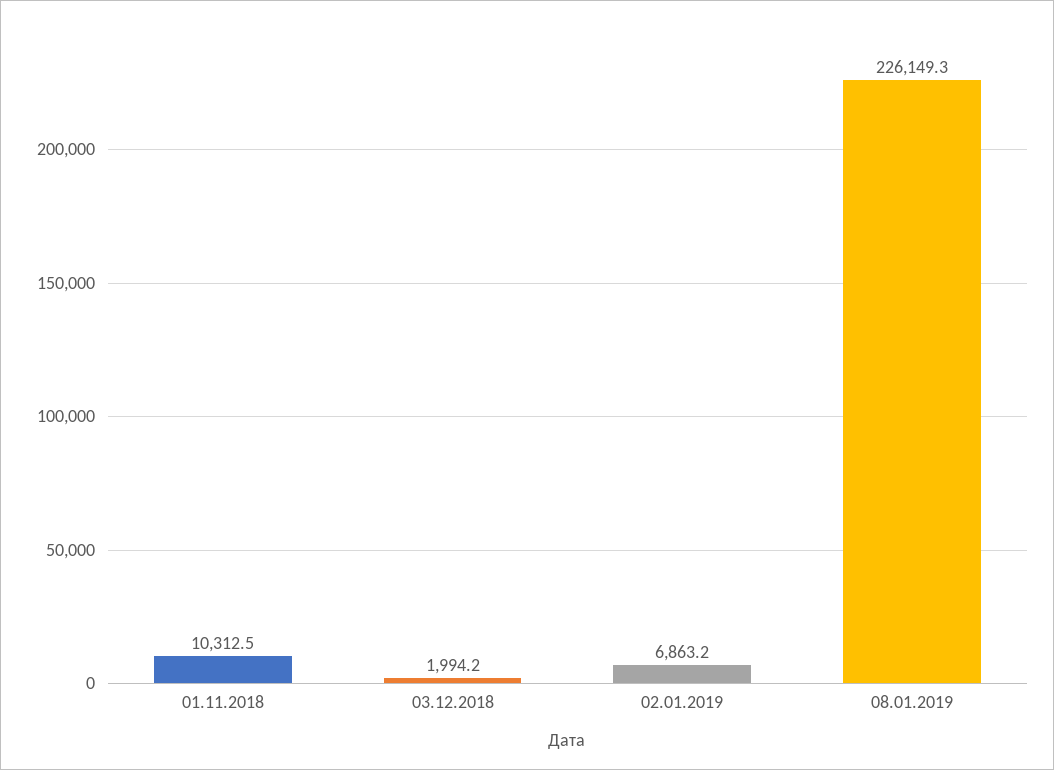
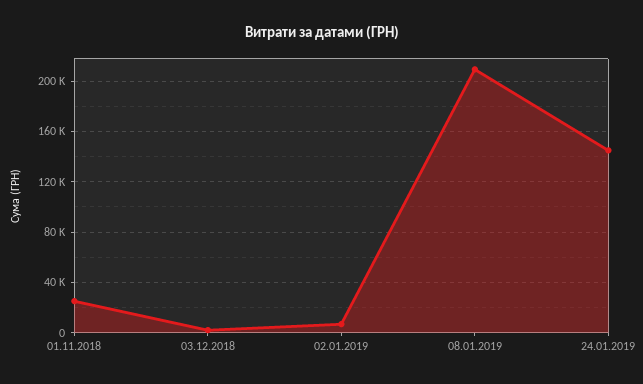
01.11.2018: 10312.5 -> 25000
08.01.2019: 226149.3 -> 210000
24.01.2019: none -> 145000

